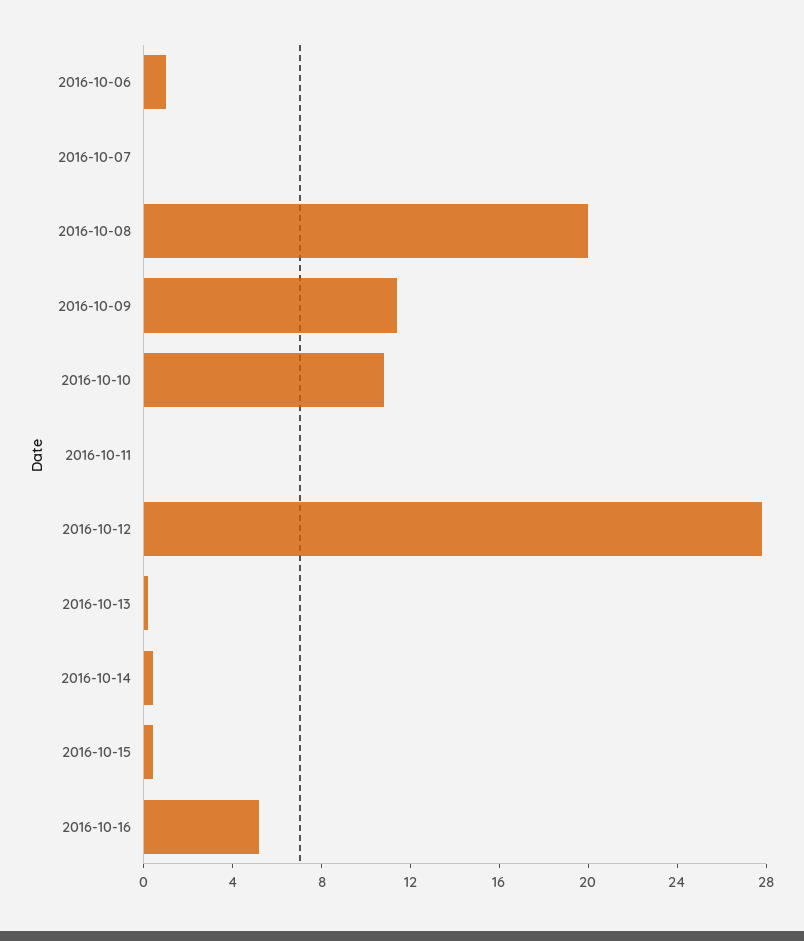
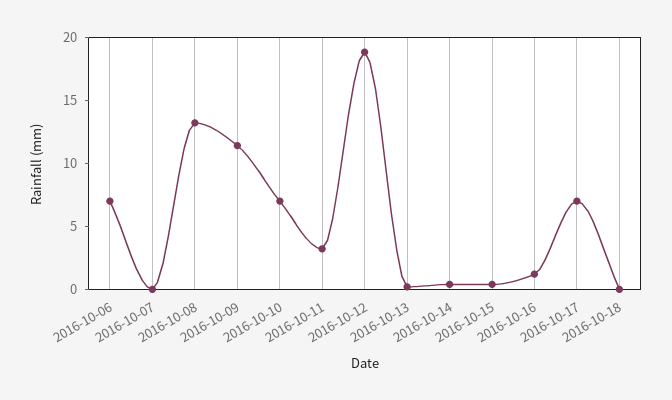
2016-10-06: 1 -> 7
2016-10-08: 20 -> 13
2016-10-10: 11 -> 7
2016-10-11: 0 -> 3
2016-10-12: 28 -> 19
2016-10-16: 5 -> 1
2016-10-17: none -> 7
2016-10-18: none -> 0

